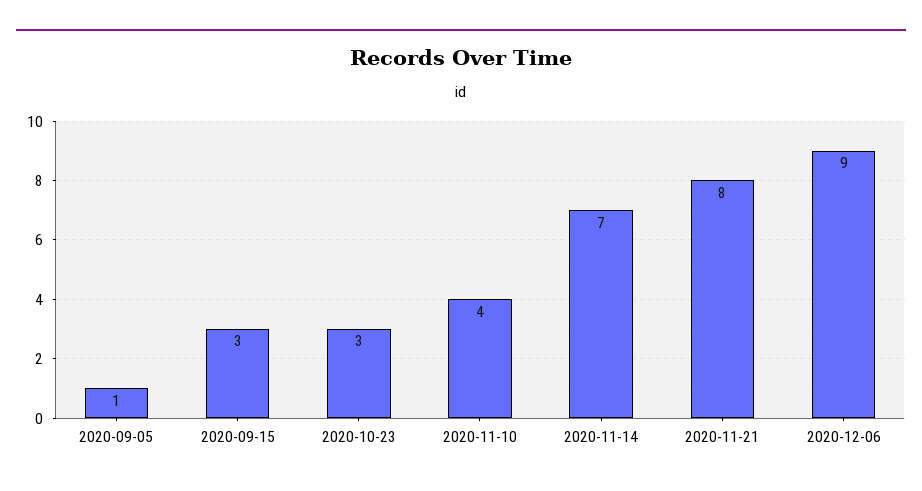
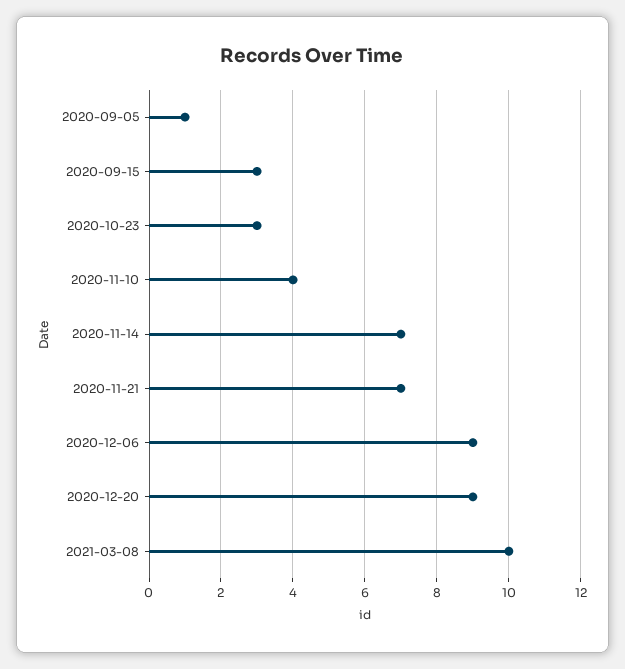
2020-11-21: 8 -> 7
2020-12-20: none -> 9
2021-03-08: none -> 10

